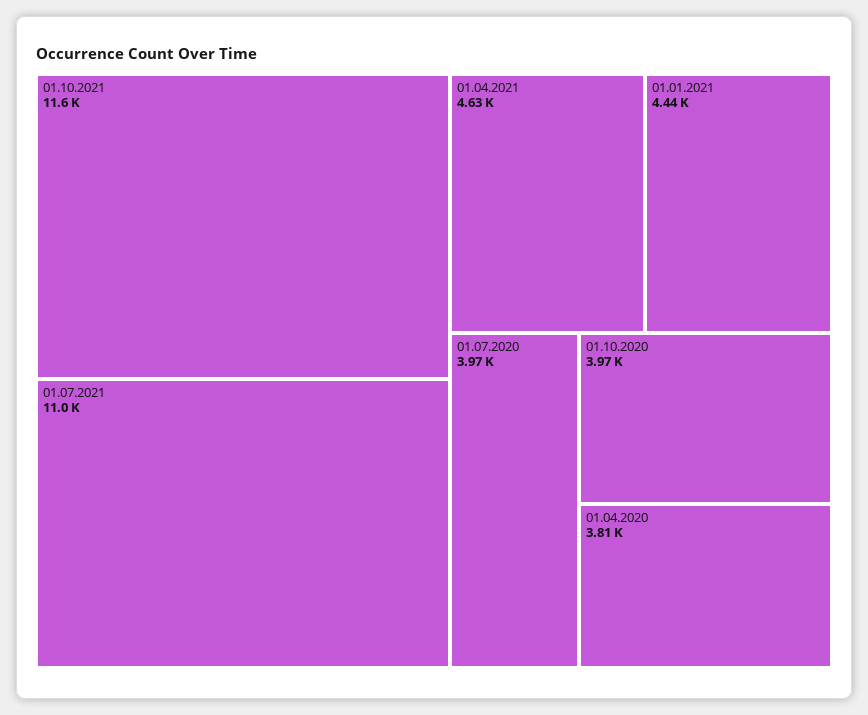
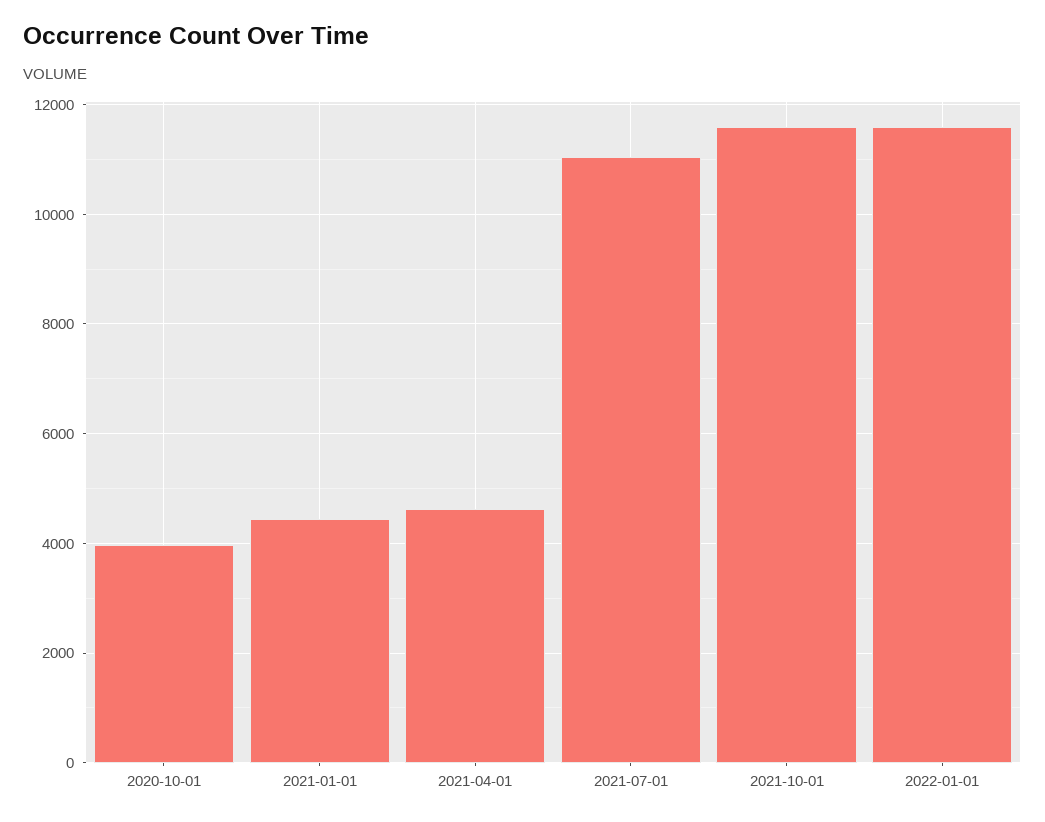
01.07.2020: 3970 -> none
01.04.2020: 3810 -> none
2022-01-01: none -> 11600

